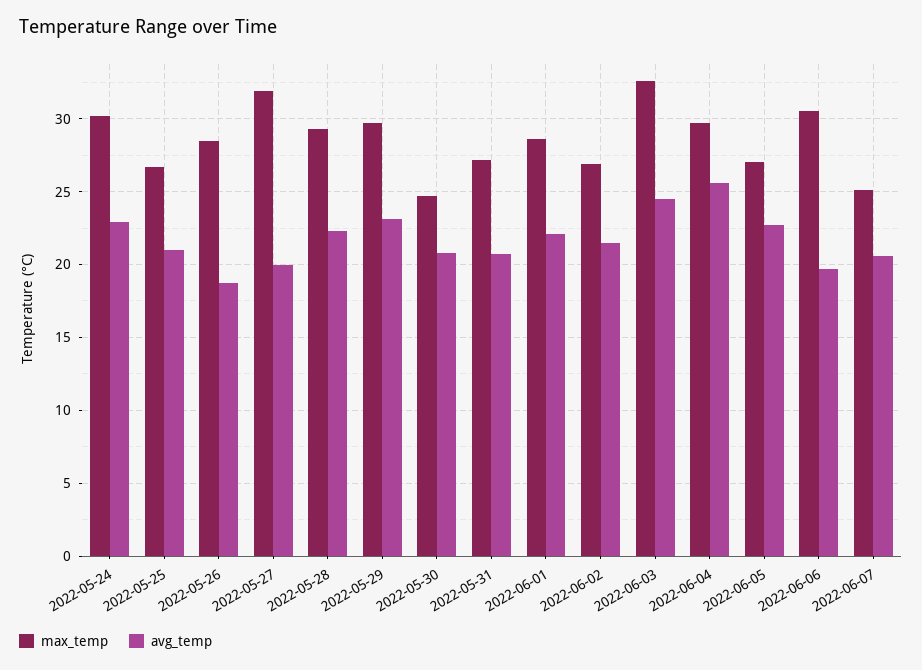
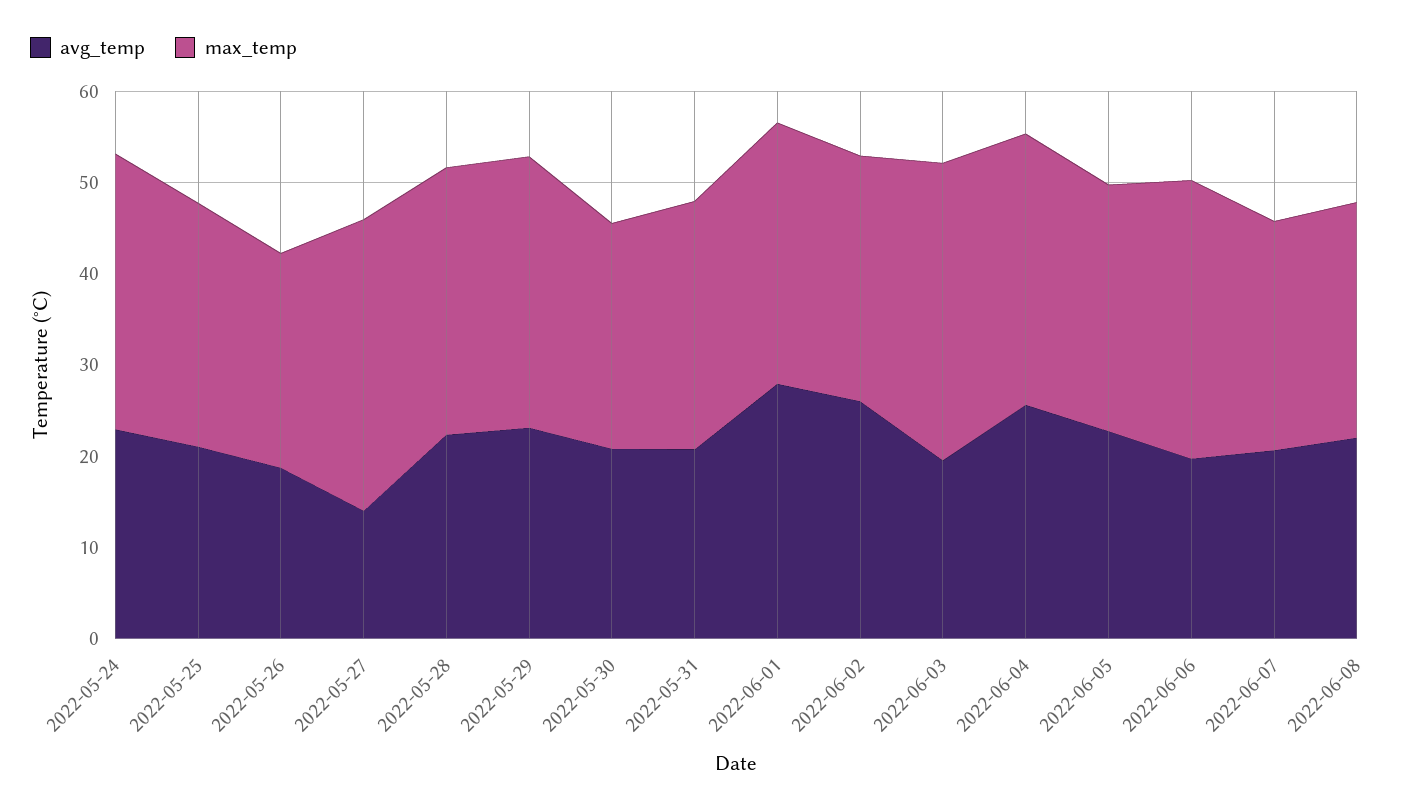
max_temp, 2022-05-26: 28.5 -> 24
avg_temp, 2022-05-27: 20 -> 14
avg_temp, 2022-06-01: 22 -> 28
avg_temp, 2022-06-02: 21.5 -> 26
avg_temp, 2022-06-03: 24.5 -> 20
avg_temp, 2022-06-08: none -> 22
max_temp, 2022-06-08: none -> 26

